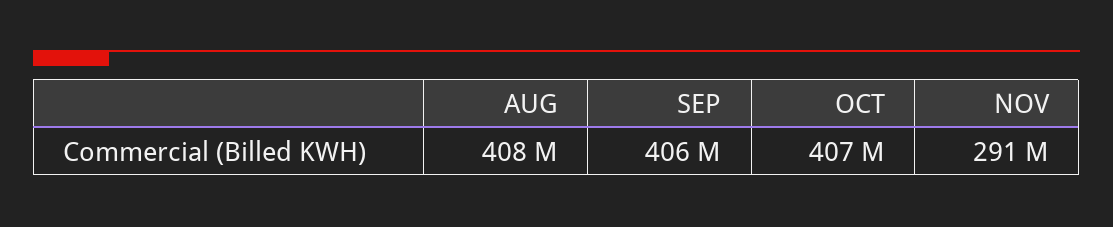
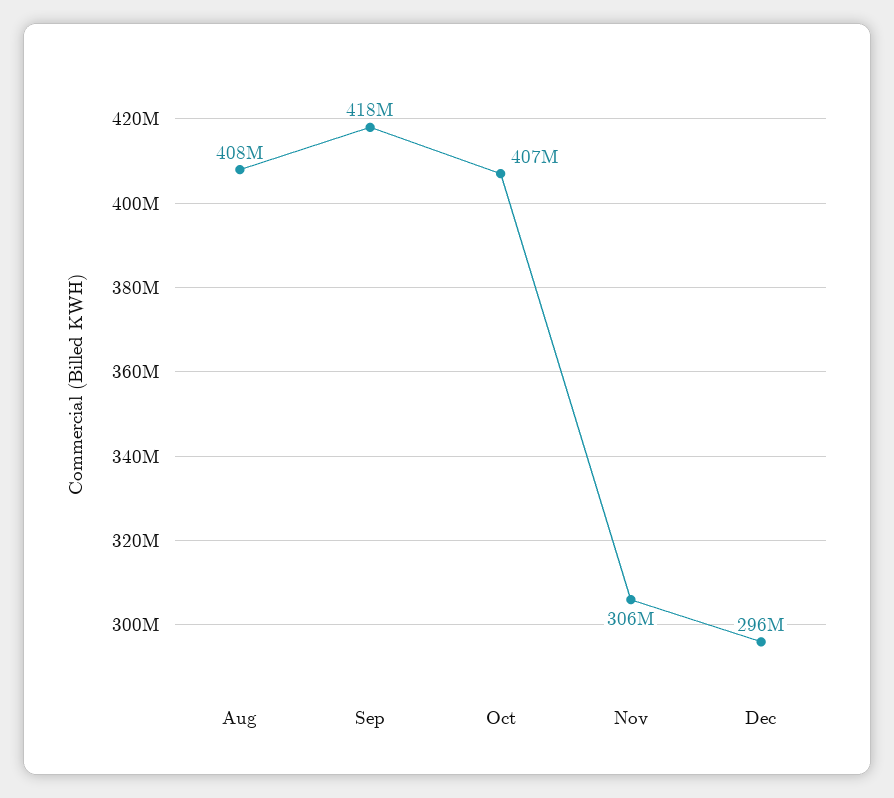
SEP: 406000000 -> 418000000
NOV: 291000000 -> 306000000
Dec: none -> 296000000

